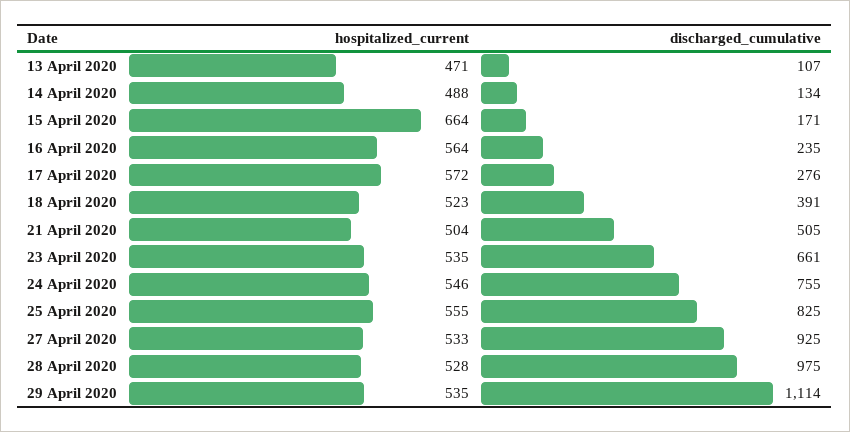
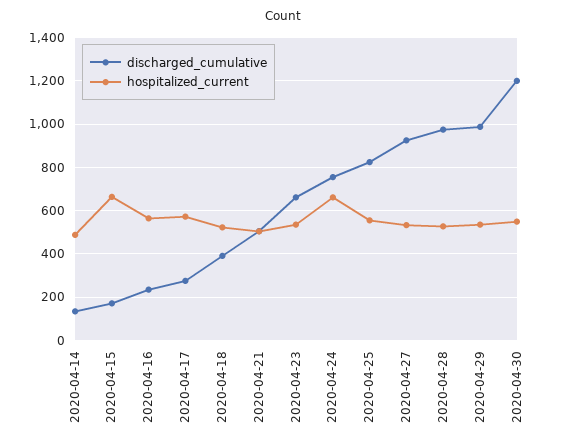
hospitalized_current, 13 April 2020: 471 -> none
discharged_cumulative, 13 April 2020: 107 -> none
hospitalized_current, 24 April 2020: 546 -> 650
discharged_cumulative, 29 April 2020: 1114 -> 1000
discharged_cumulative, 2020-04-30: none -> 1200
hospitalized_current, 2020-04-30: none -> 550

